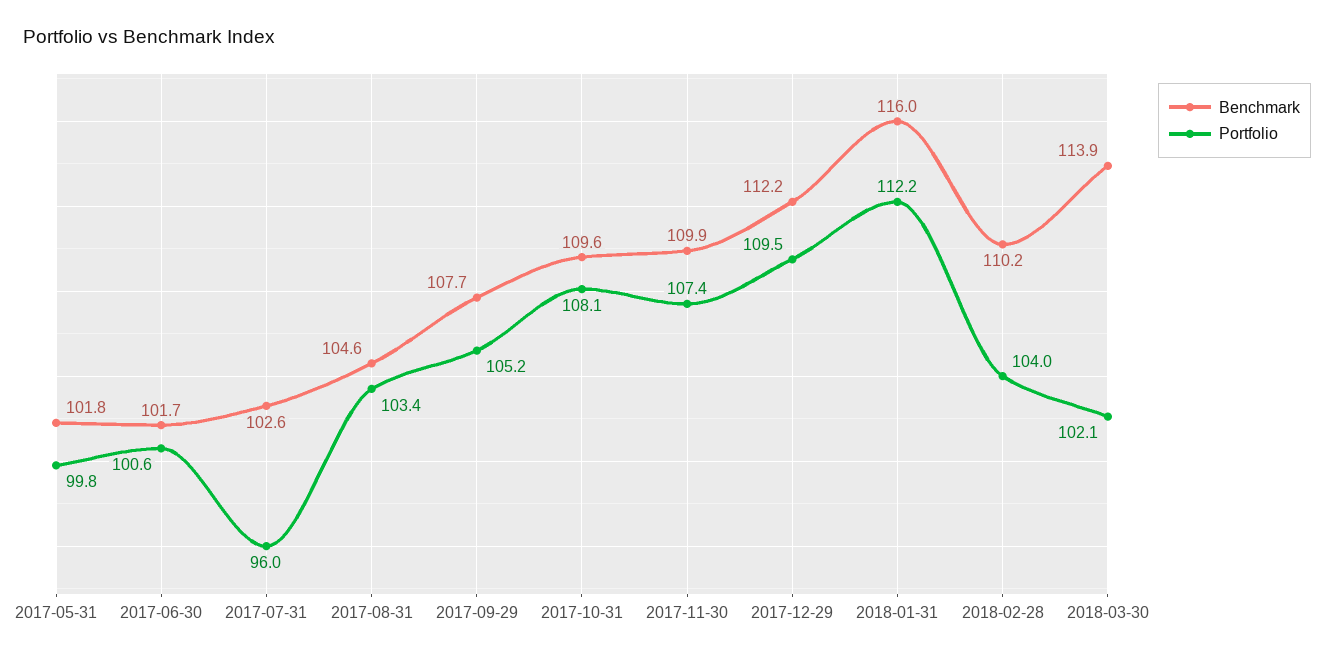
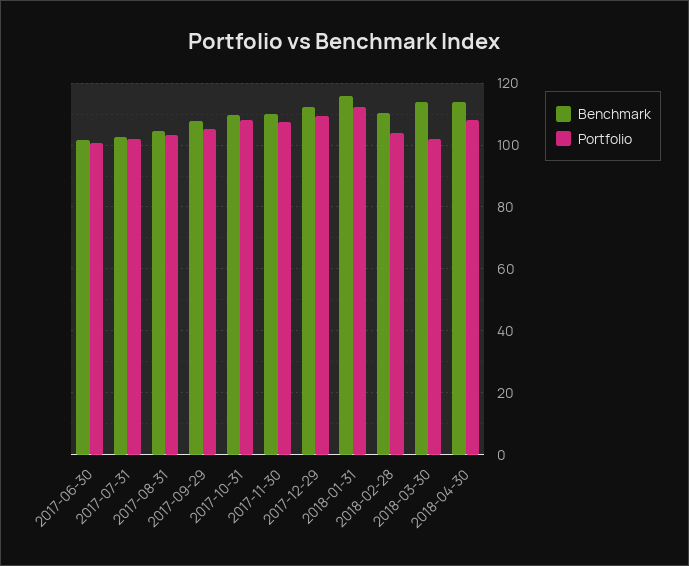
Benchmark, 2017-05-31: 101.8 -> none
Portfolio, 2017-05-31: 99.8 -> none
Portfolio, 2017-07-31: 96 -> 102
Benchmark, 2018-04-30: none -> 114
Portfolio, 2018-04-30: none -> 108

